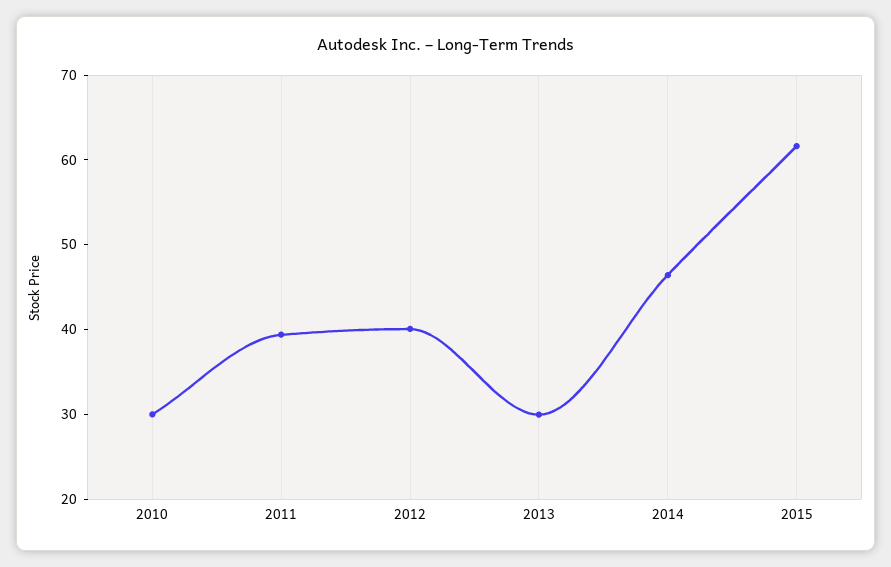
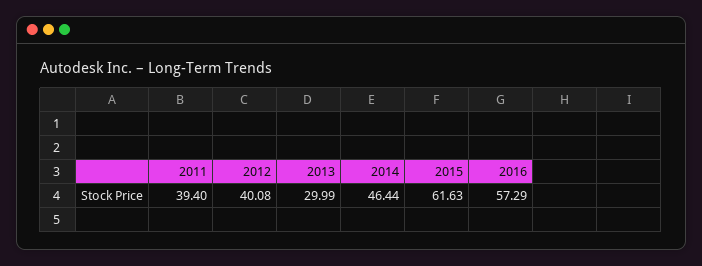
2010: 30 -> none
2016: none -> 57.29

